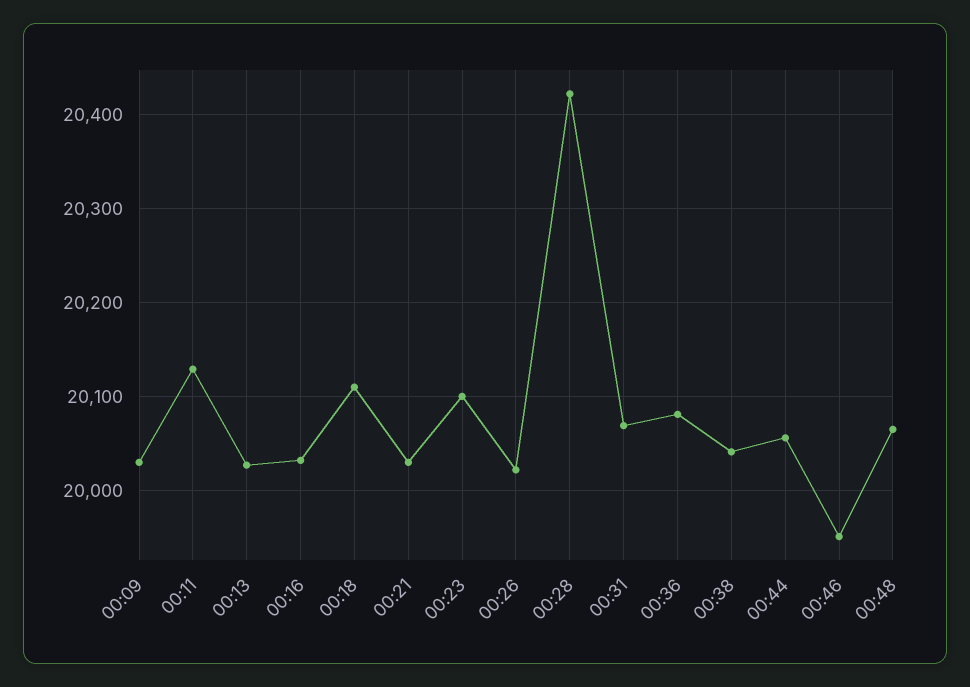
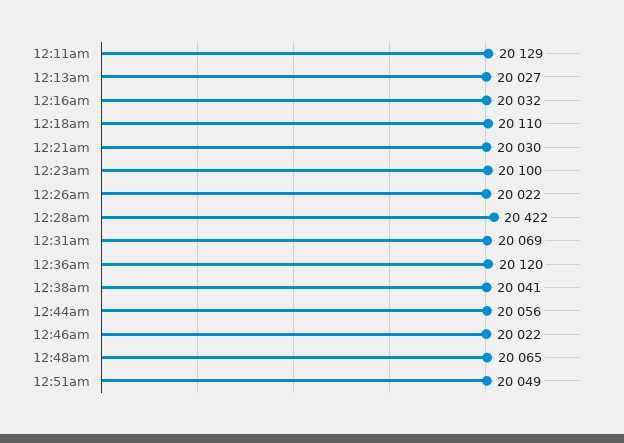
00:09: 20030 -> none
00:36: 20080 -> 20120
00:46: 19950 -> 20022
12:51am: none -> 20049

